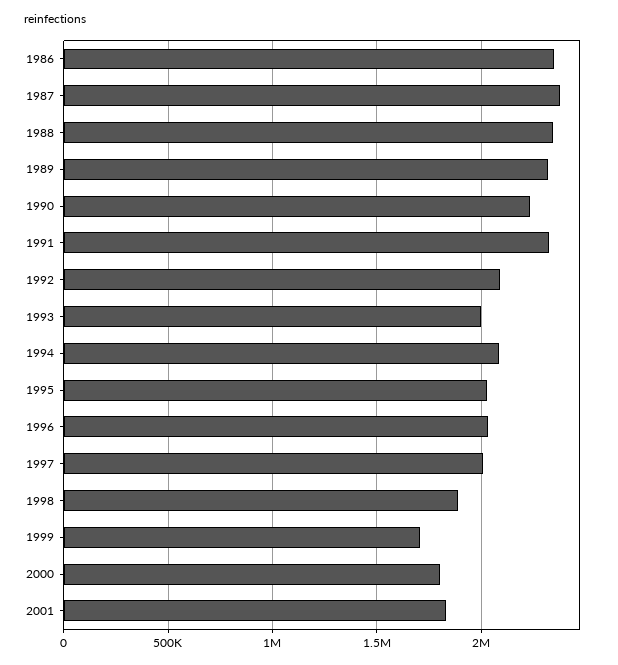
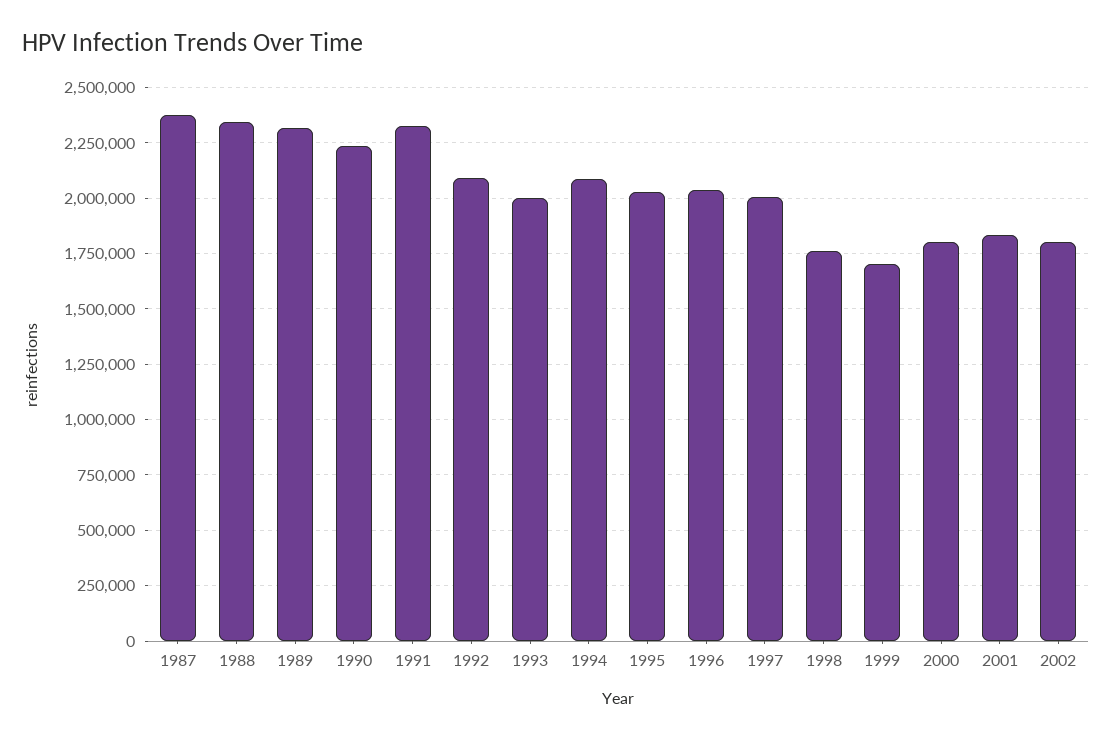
1986: 2350000 -> none
1998: 1900000 -> 1750000
2002: none -> 1800000

